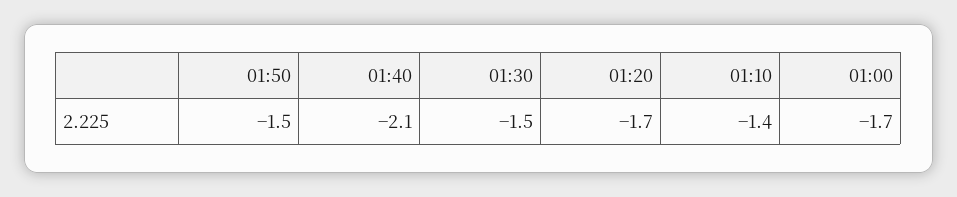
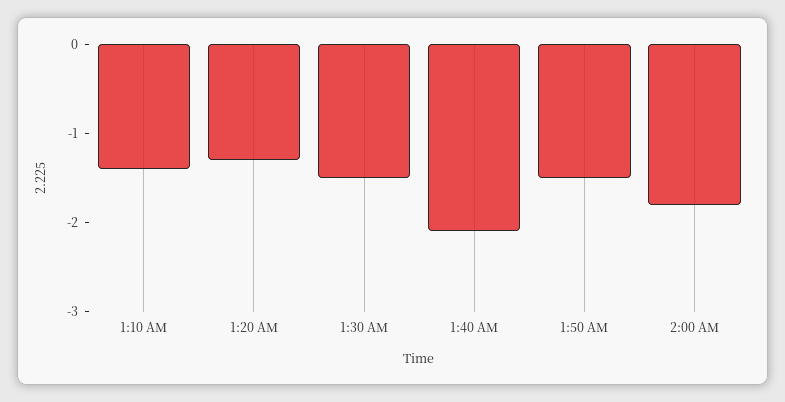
01:20: -1.7 -> -1.3
01:00: -1.7 -> none
2:00 AM: none -> -1.8

